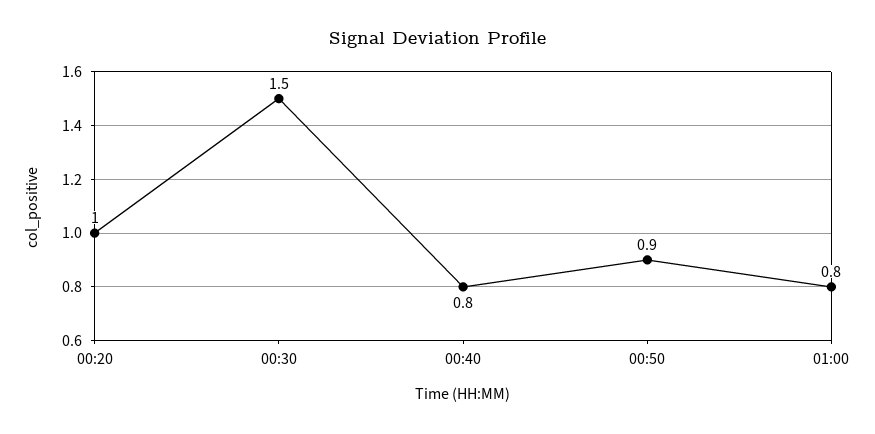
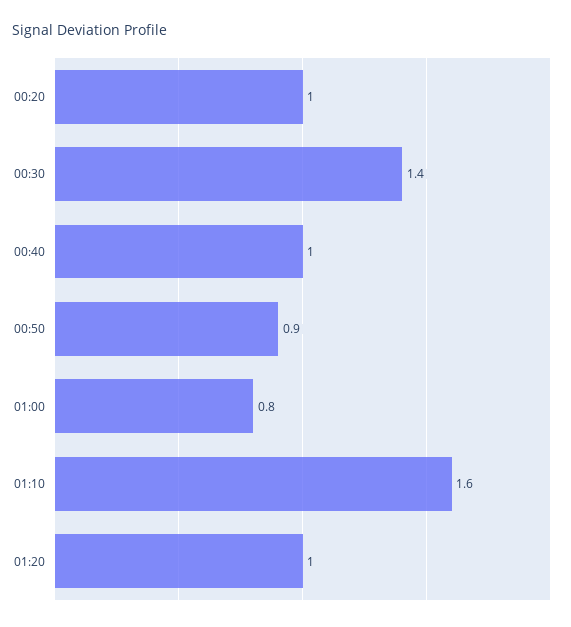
00:30: 1.5 -> 1.4
00:40: 0.8 -> 1
01:10: none -> 1.6
01:20: none -> 1

